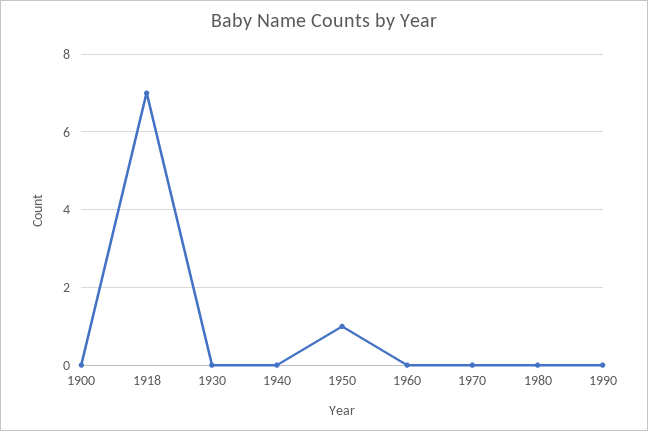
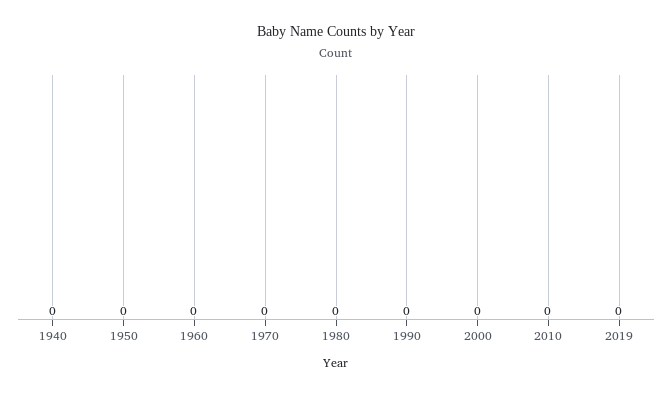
1900: 0 -> none
1918: 7 -> none
1930: 0 -> none
1950: 1 -> 0
2000: none -> 0
2010: none -> 0
2019: none -> 0

